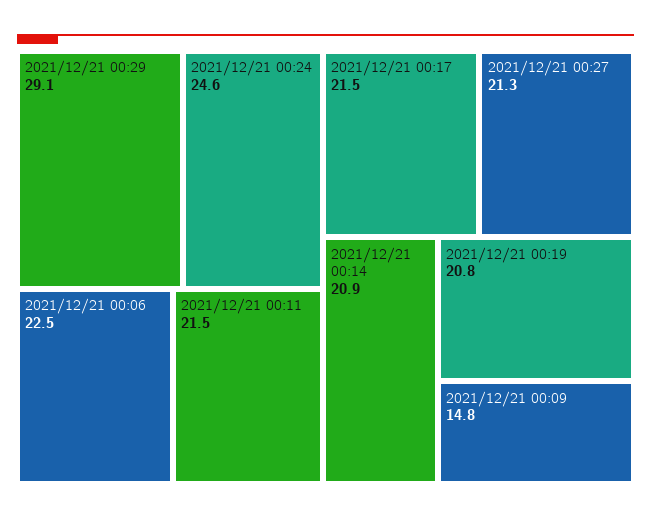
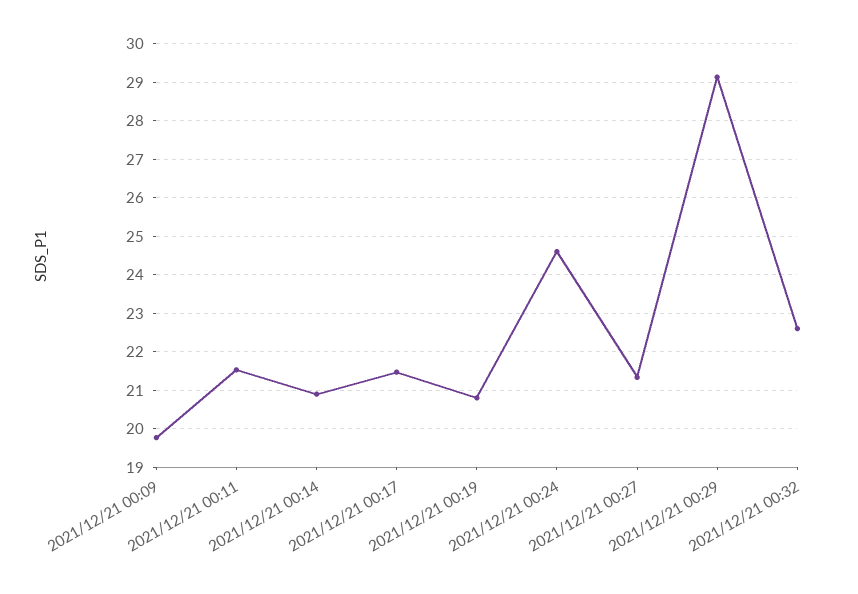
2021/12/21 00:06: 22.5 -> none
2021/12/21 00:09: 14.8 -> 19.8
2021/12/21 00:32: none -> 22.6

